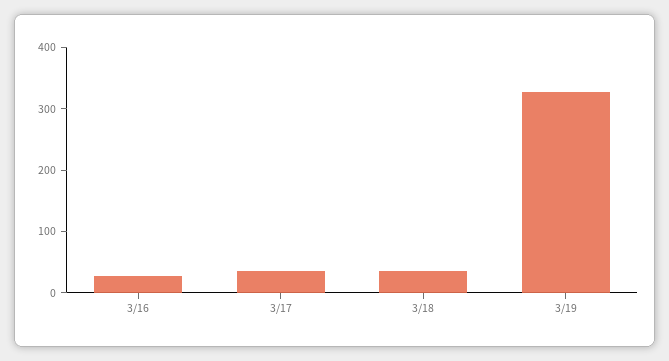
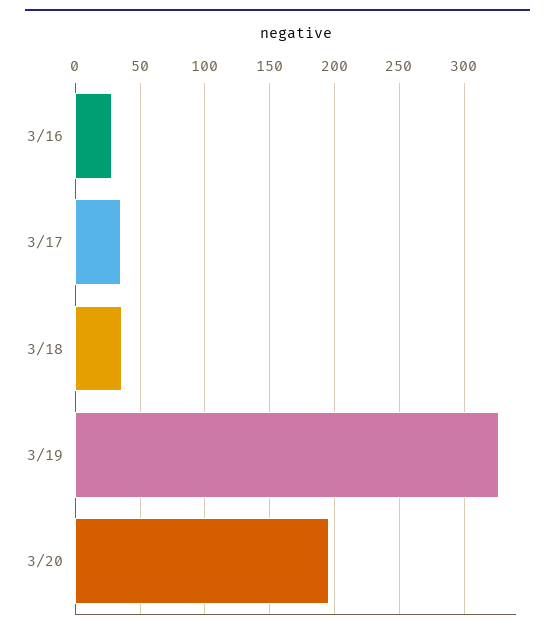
3/20: none -> 195

